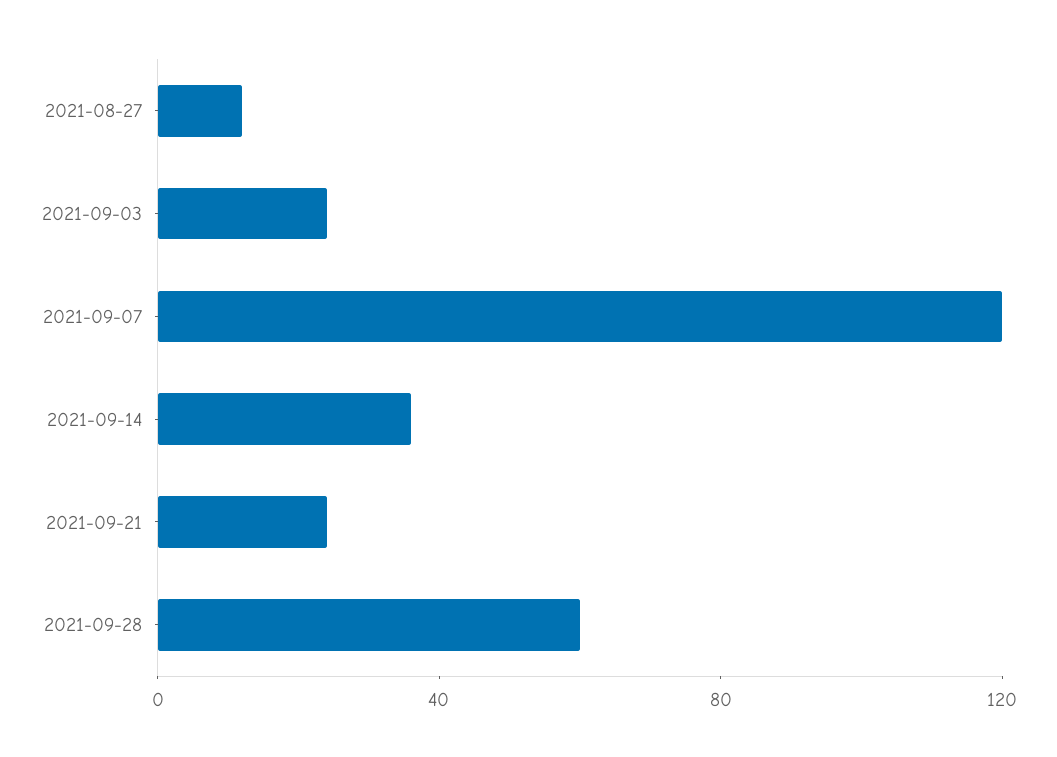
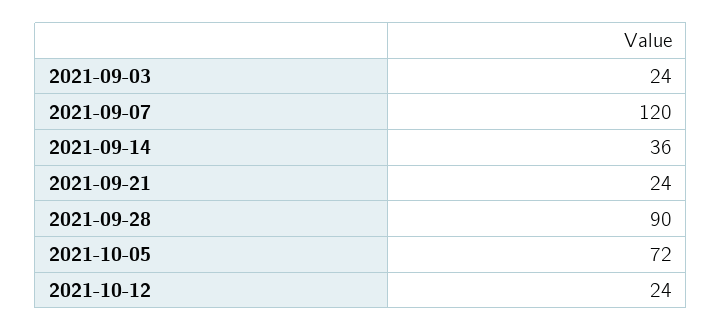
2021-08-27: 10 -> none
2021-09-28: 60 -> 90
2021-10-05: none -> 72
2021-10-12: none -> 24

